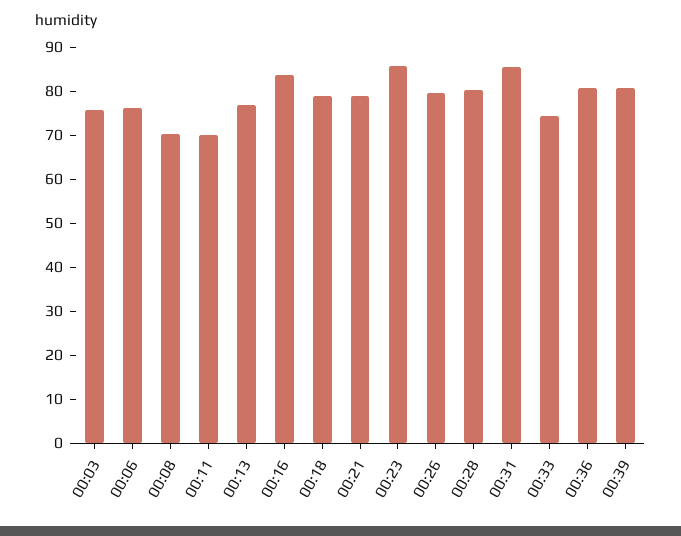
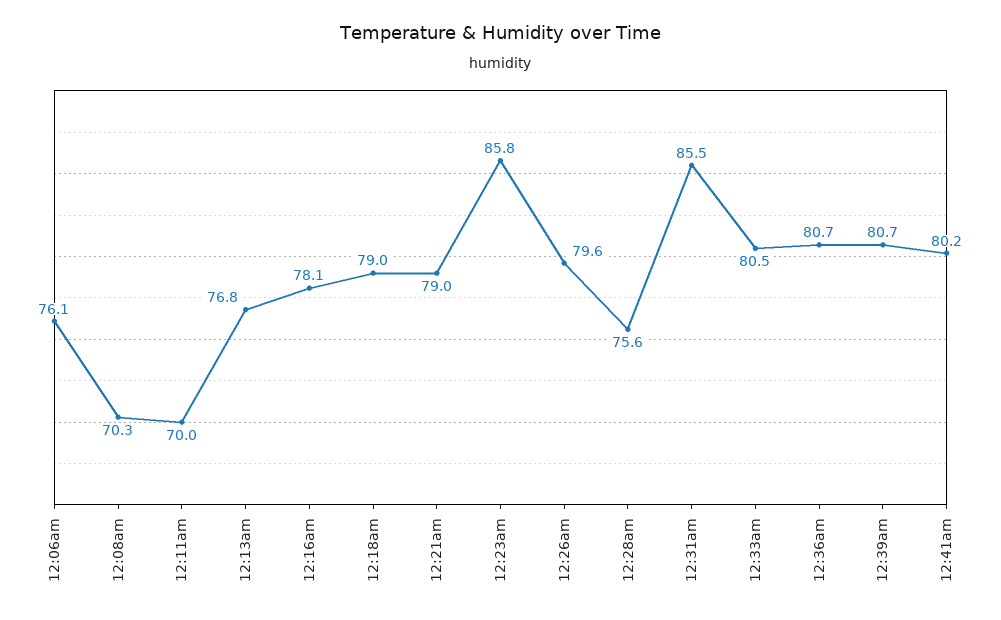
00:03: 76 -> none
00:16: 84 -> 78.1
00:28: 80 -> 75.6
00:33: 74 -> 80.5
12:41am: none -> 80.2

